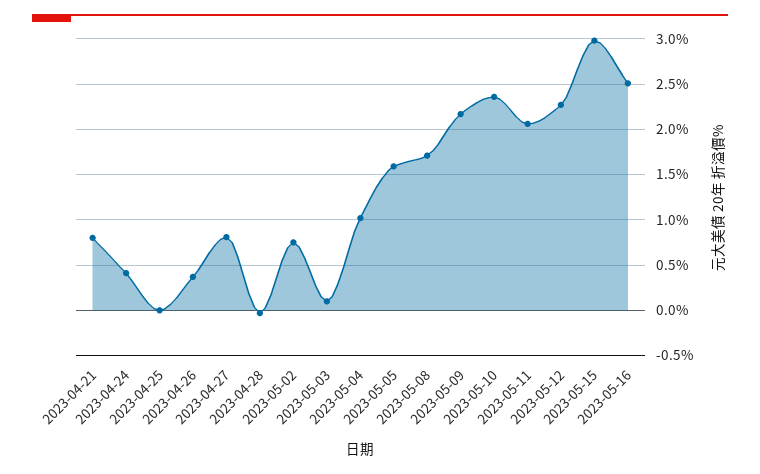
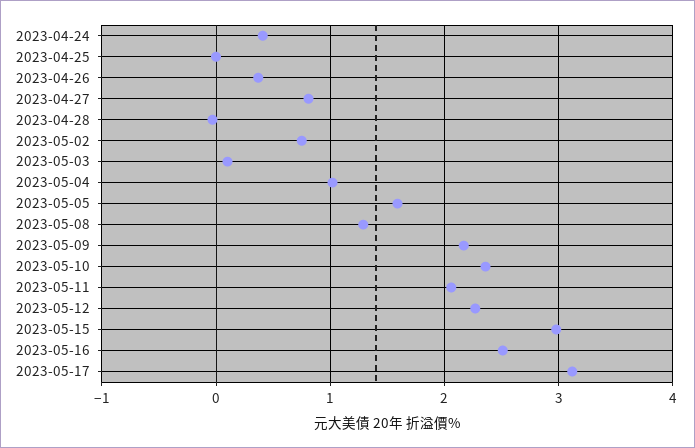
2023-04-21: 0.8 -> none
2023-05-08: 1.7 -> 1.3
2023-05-17: none -> 3.1

